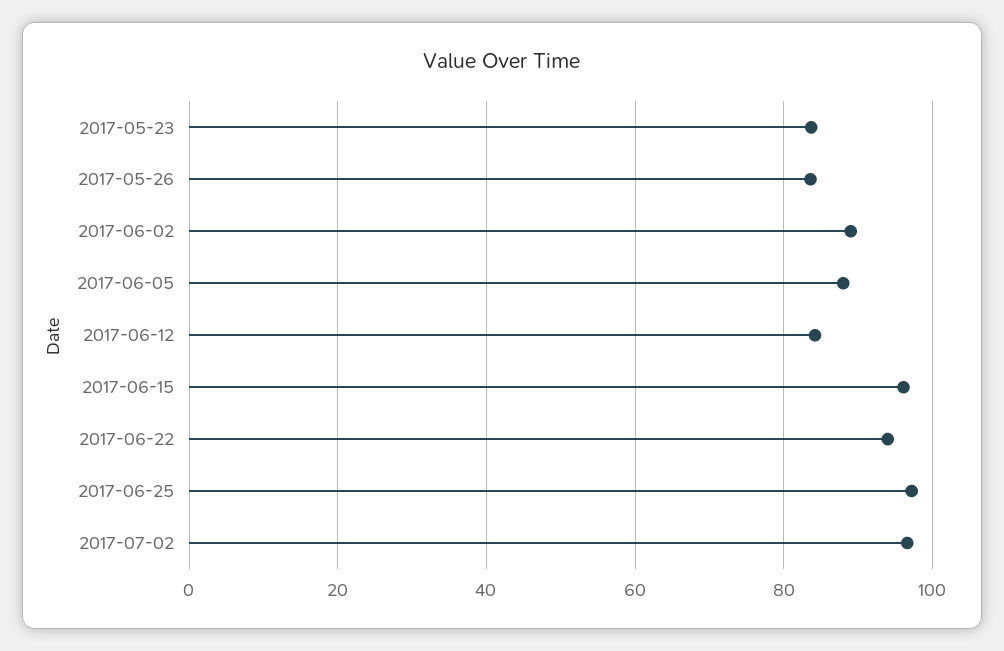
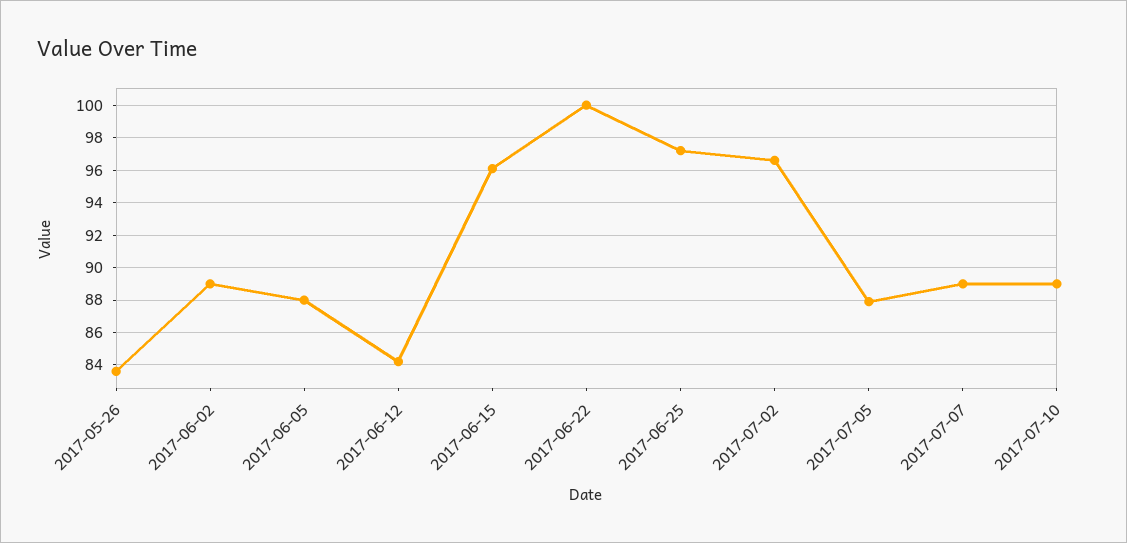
2017-05-23: 84 -> none
2017-06-22: 94 -> 100
2017-07-05: none -> 88
2017-07-07: none -> 89
2017-07-10: none -> 89

